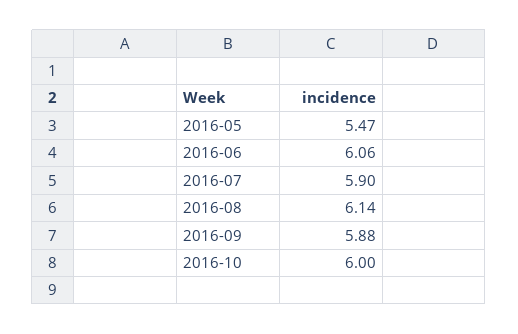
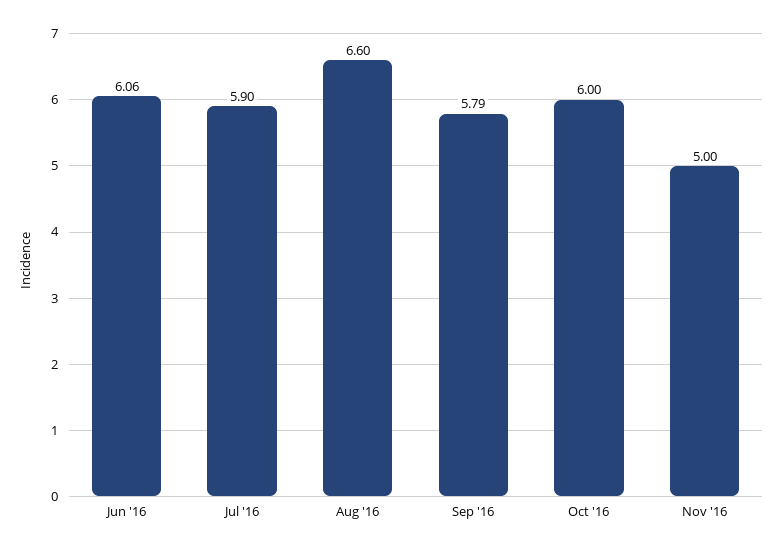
2016-05: 5.47 -> none
2016-08: 6.14 -> 6.6
2016-09: 5.88 -> 5.79
Nov '16: none -> 5

